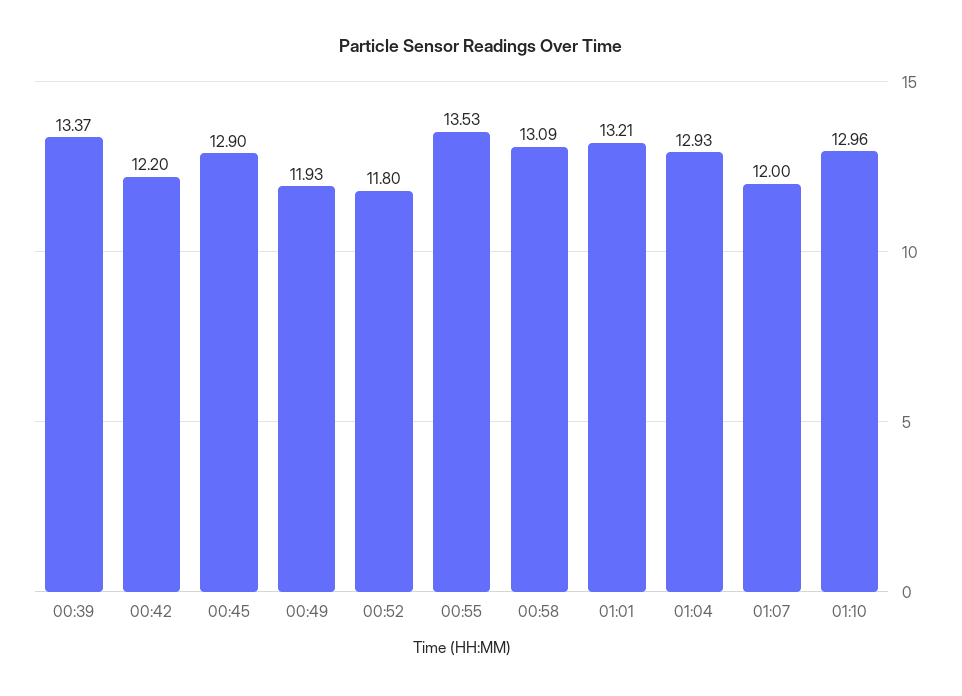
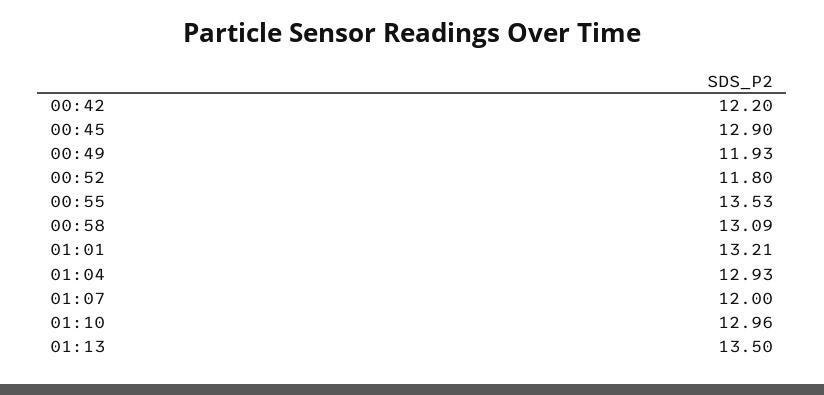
00:39: 13.37 -> none
01:13: none -> 13.5

